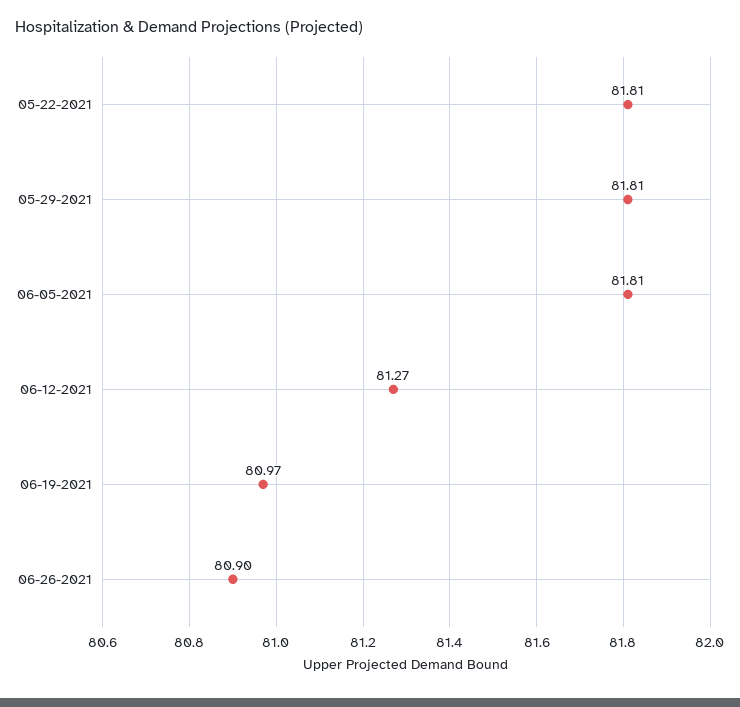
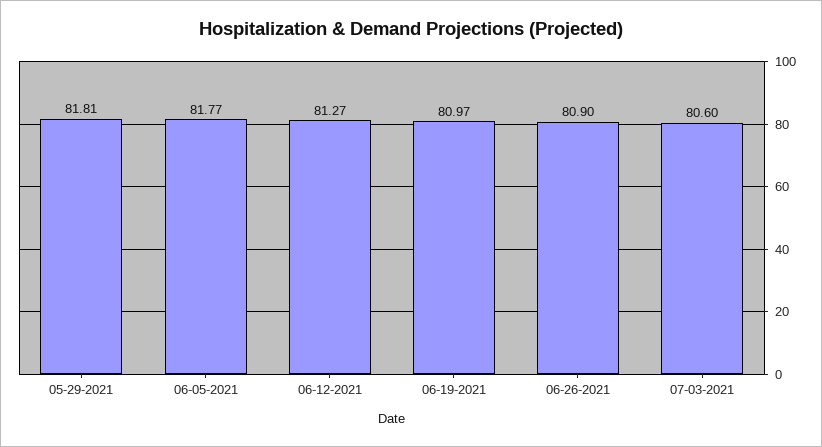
05-22-2021: 81.81 -> none
06-05-2021: 81.81 -> 81.77
07-03-2021: none -> 80.6

